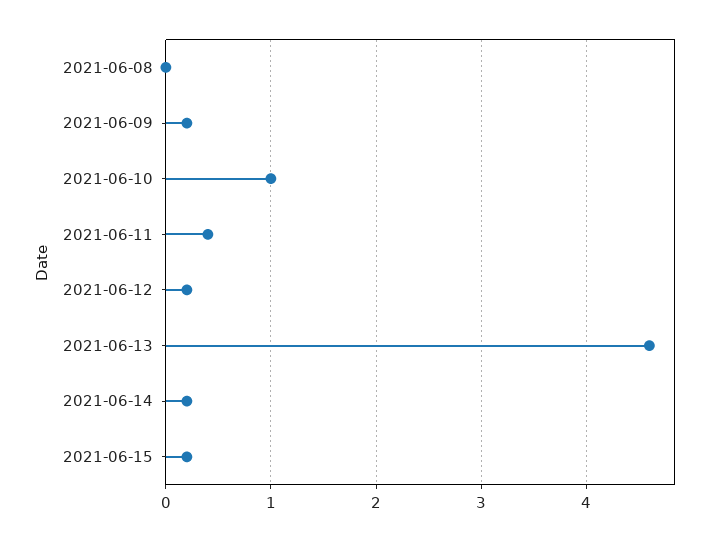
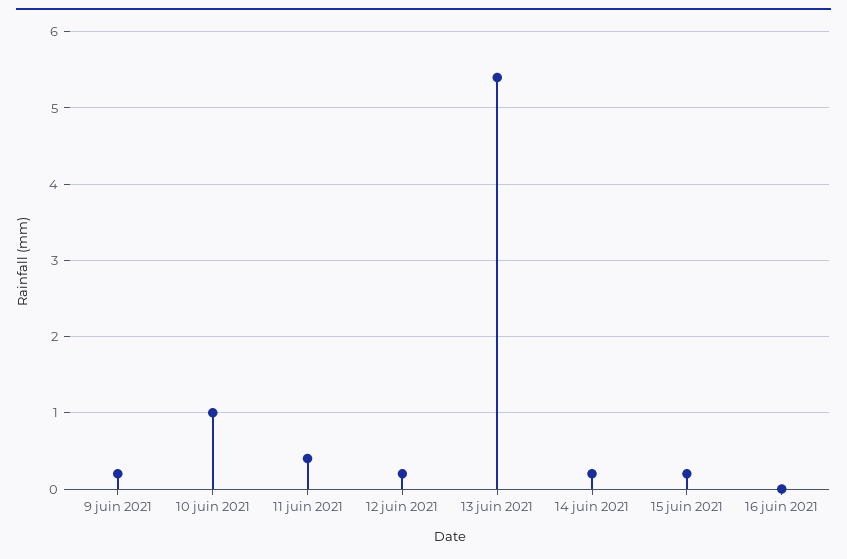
2021-06-08: 0 -> none
2021-06-13: 4.6 -> 5.4
16 juin 2021: none -> 0

